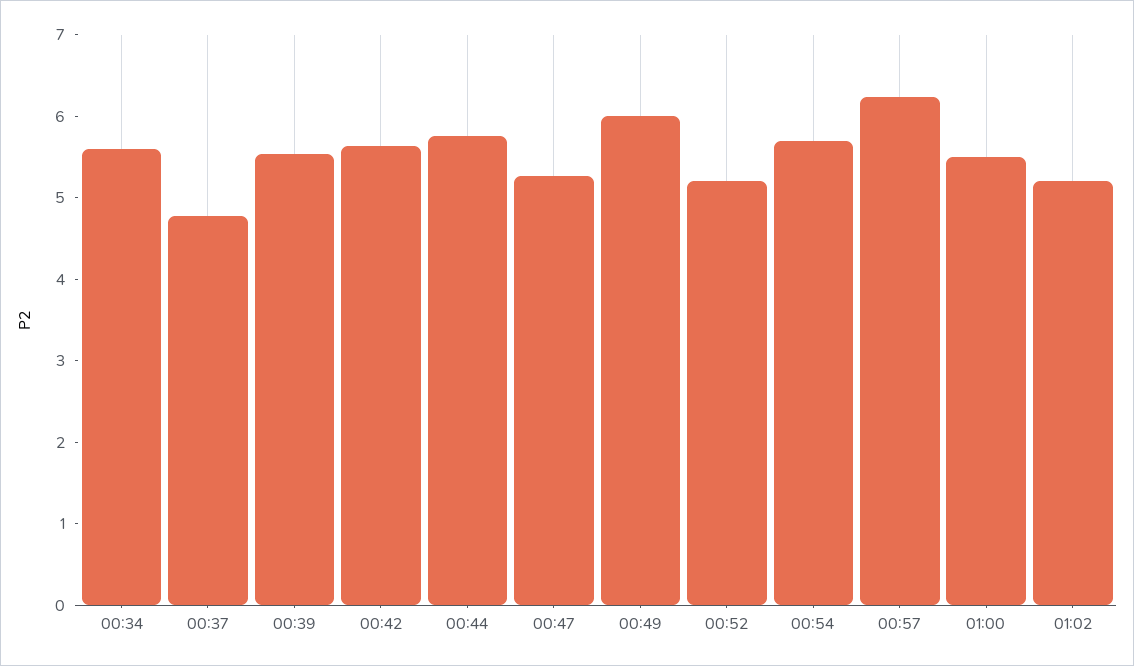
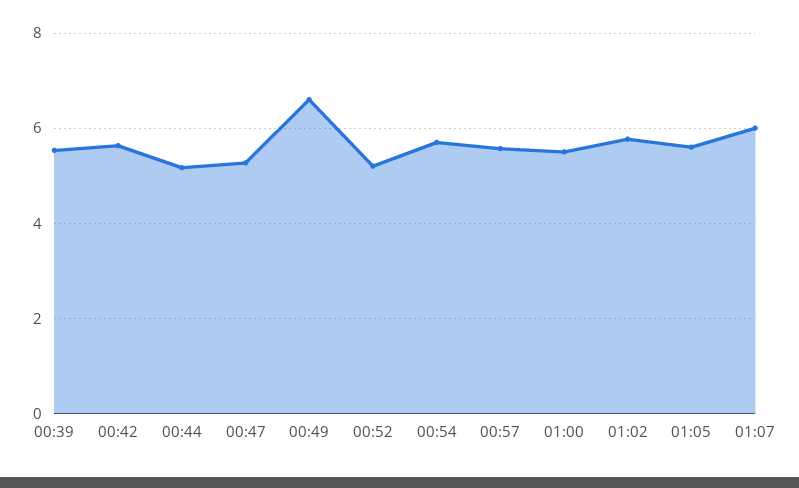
00:34: 5.6 -> none
00:37: 4.8 -> none
00:44: 5.8 -> 5.2
00:49: 6 -> 6.6
00:57: 6.2 -> 5.6
01:02: 5.2 -> 5.8
01:05: none -> 5.6
01:07: none -> 6

